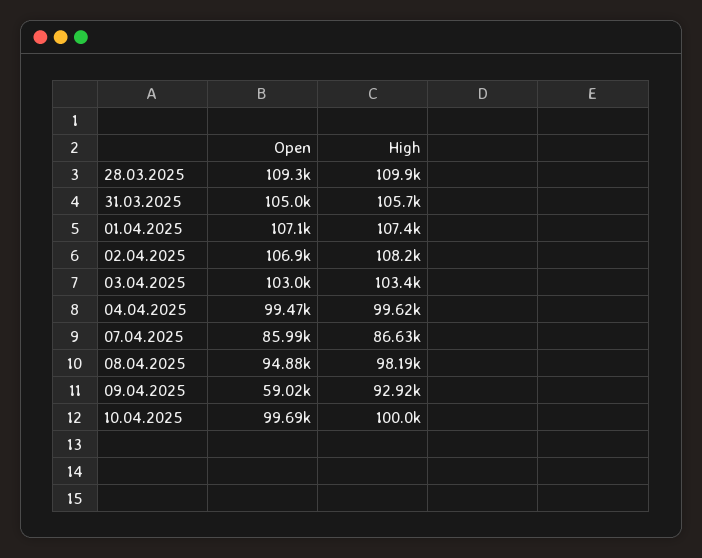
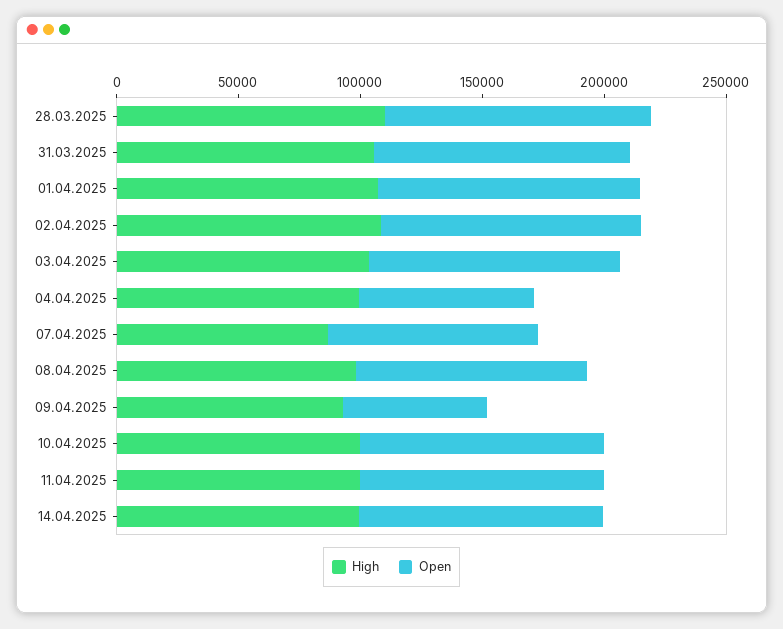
Open, 04.04.2025: 99470 -> 70000
High, 11.04.2025: none -> 100000
Open, 11.04.2025: none -> 100000
High, 14.04.2025: none -> 100000
Open, 14.04.2025: none -> 100000

